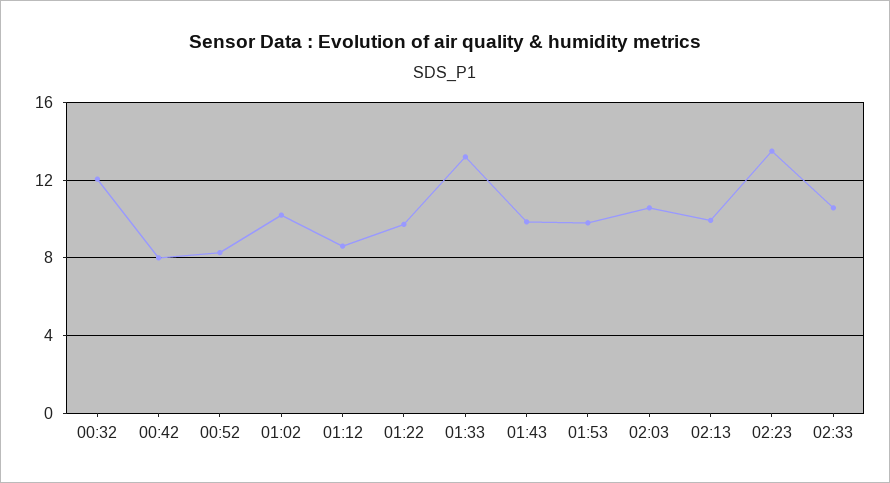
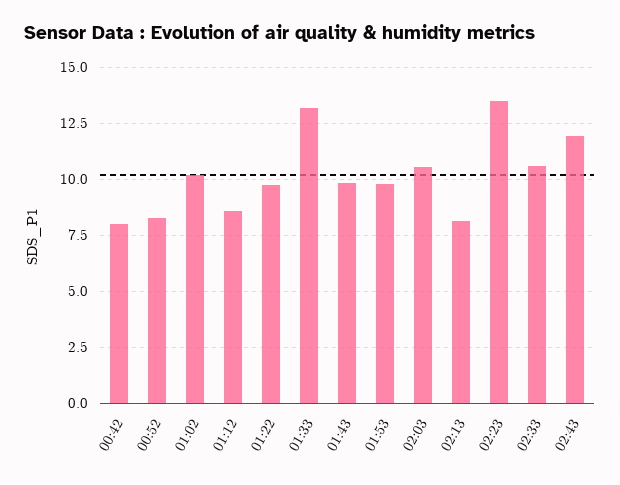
00:32: 12 -> none
02:13: 10 -> 8
02:43: none -> 12

